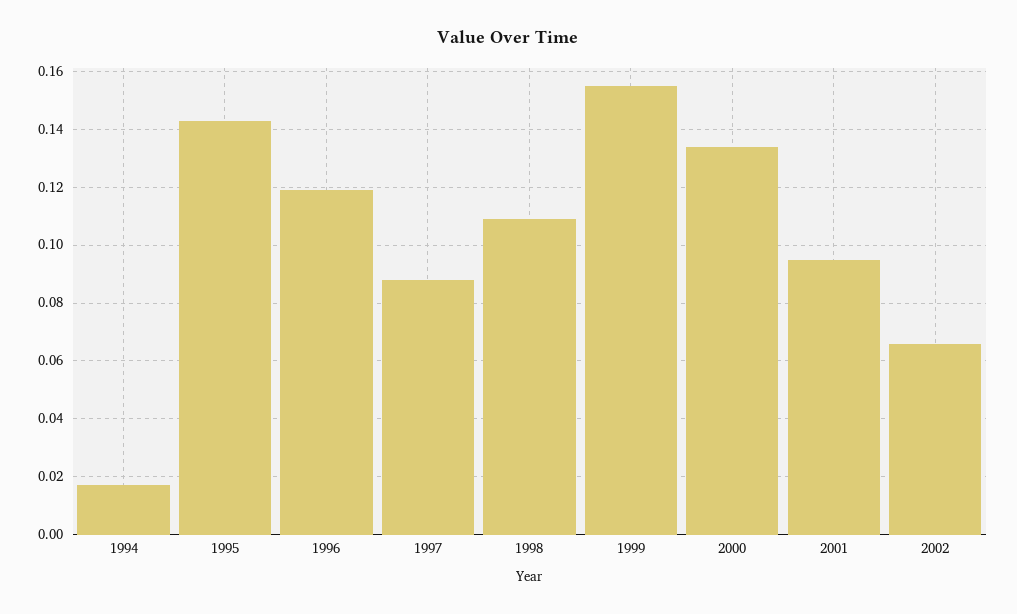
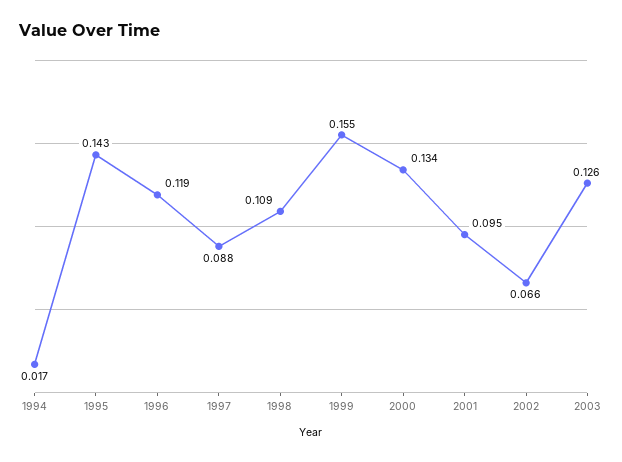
2003: none -> 0.126

